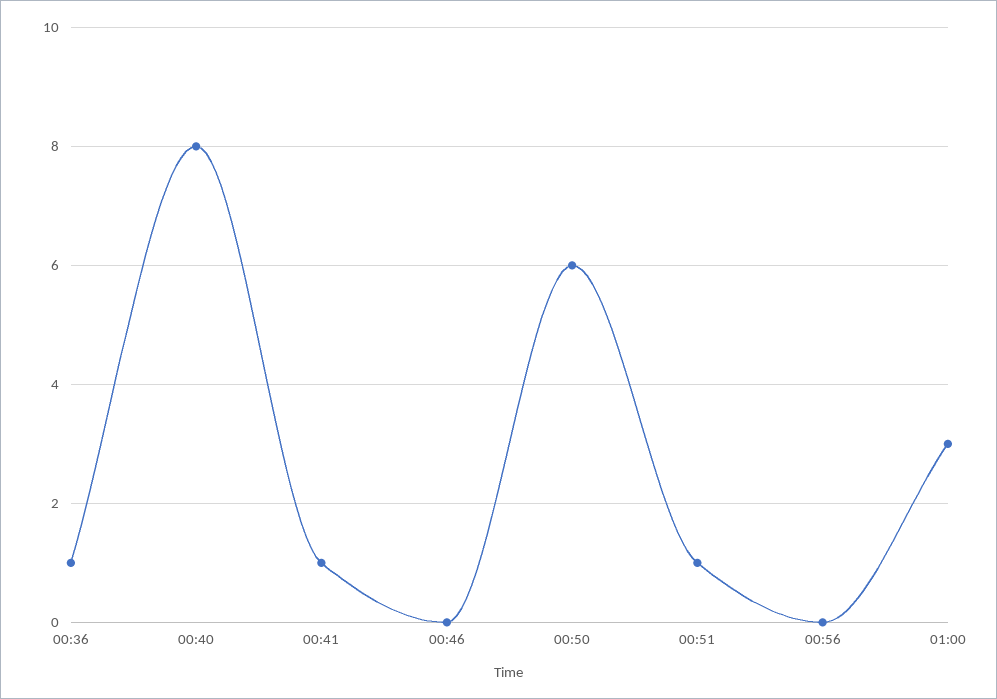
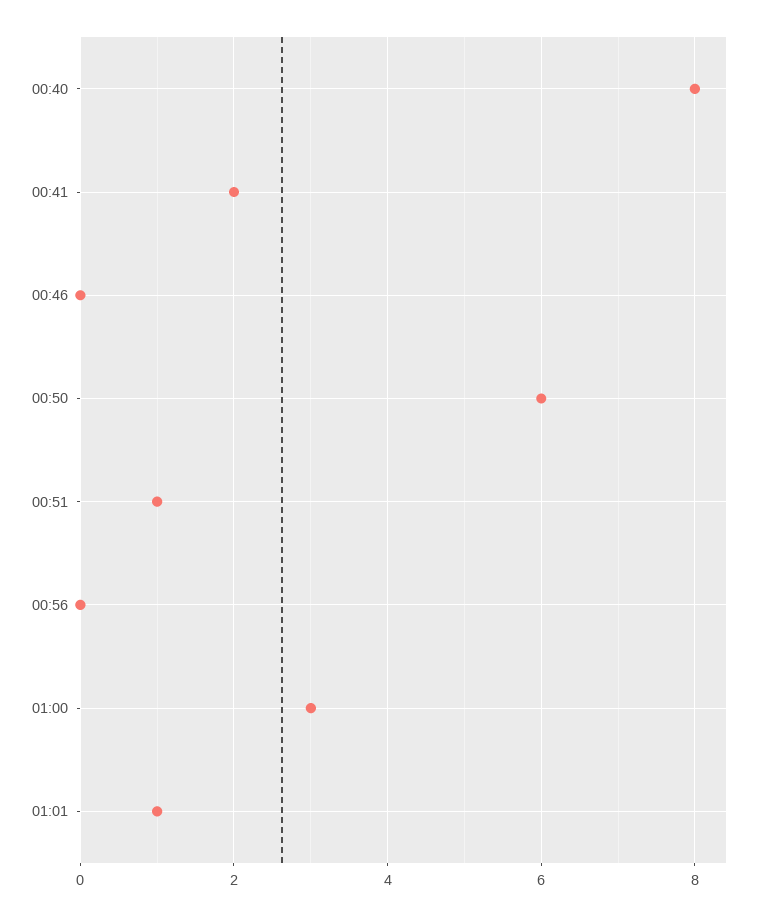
00:36: 1 -> none
00:41: 1 -> 2
01:01: none -> 1

